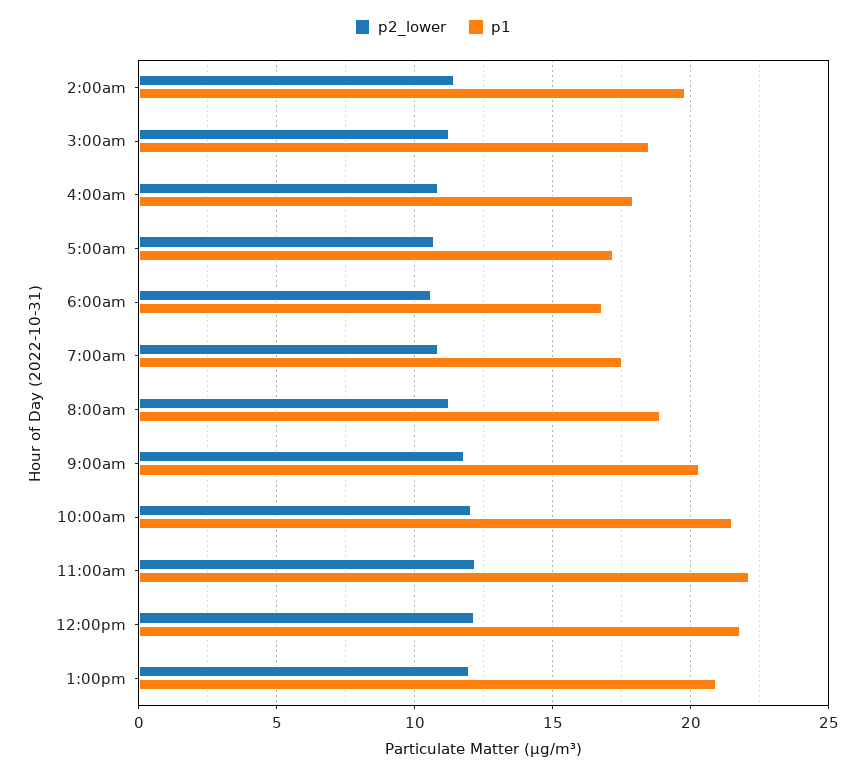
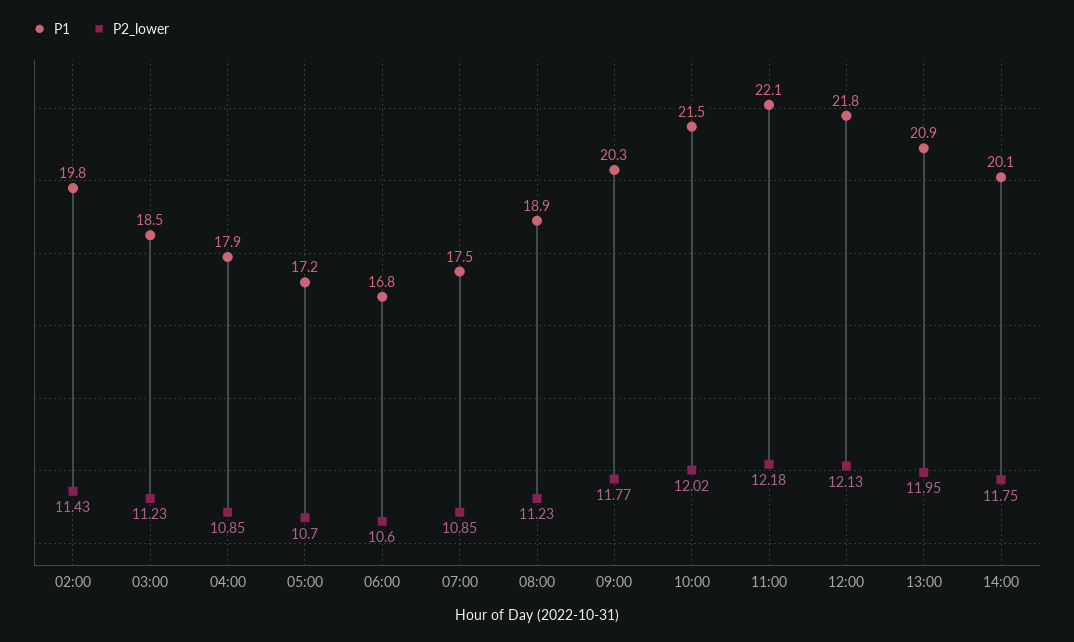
p1, 14:00: none -> 20.1
p2_lower, 14:00: none -> 11.75

